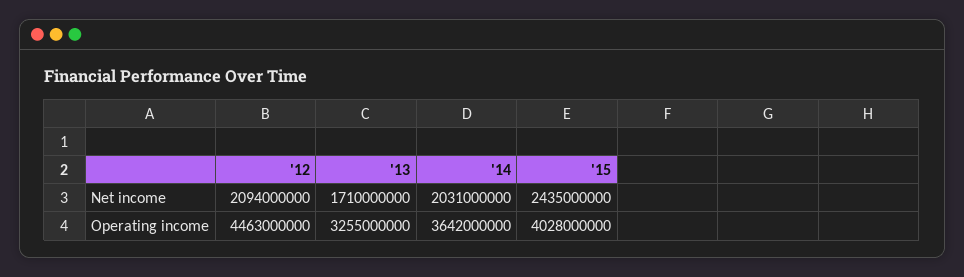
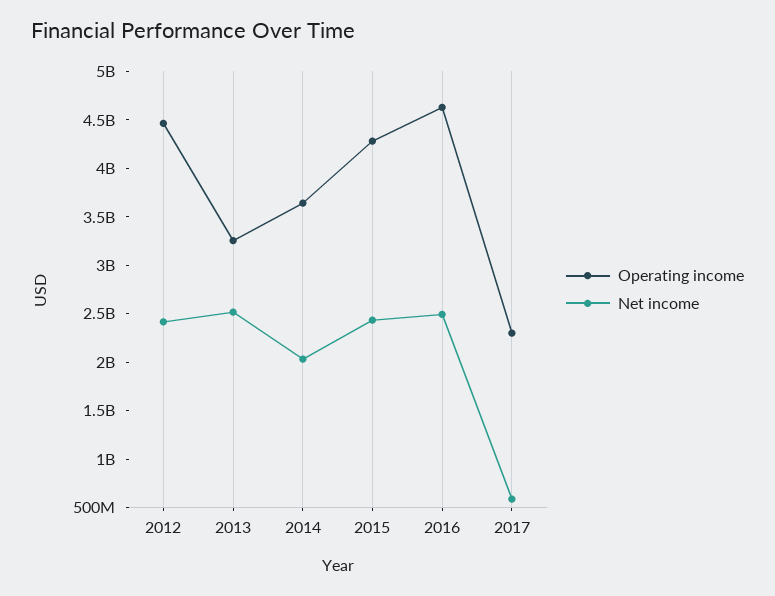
Net income, '12: 2094000000 -> 2400000000
Net income, '13: 1710000000 -> 2500000000
Operating income, '15: 4028000000 -> 4300000000
Operating income, 2016: none -> 4600000000
Net income, 2016: none -> 2500000000
Operating income, 2017: none -> 2300000000
Net income, 2017: none -> 600000000

